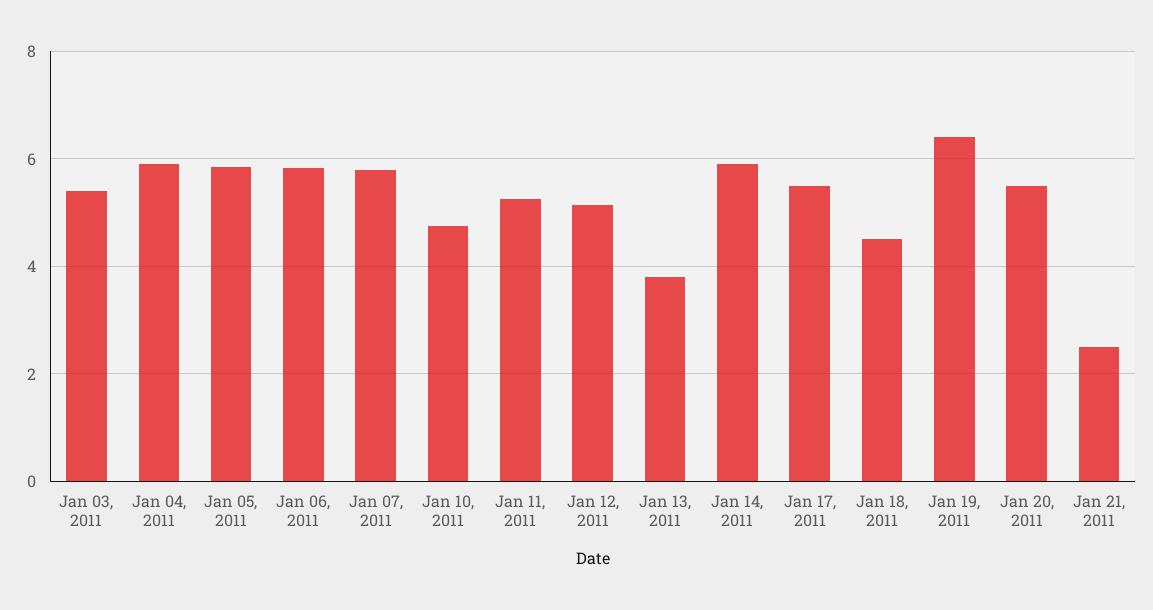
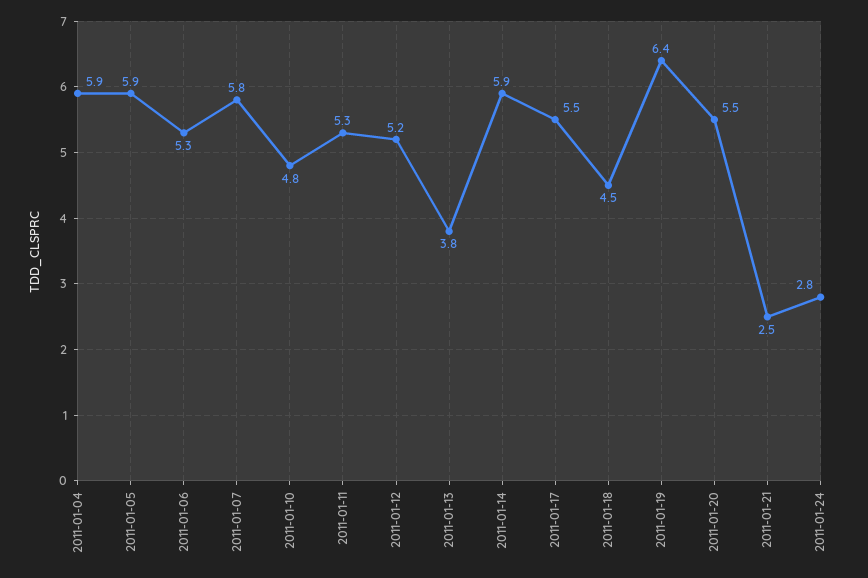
Jan 03, 2011: 5.4 -> none
Jan 06, 2011: 5.8 -> 5.3
2011-01-24: none -> 2.8

